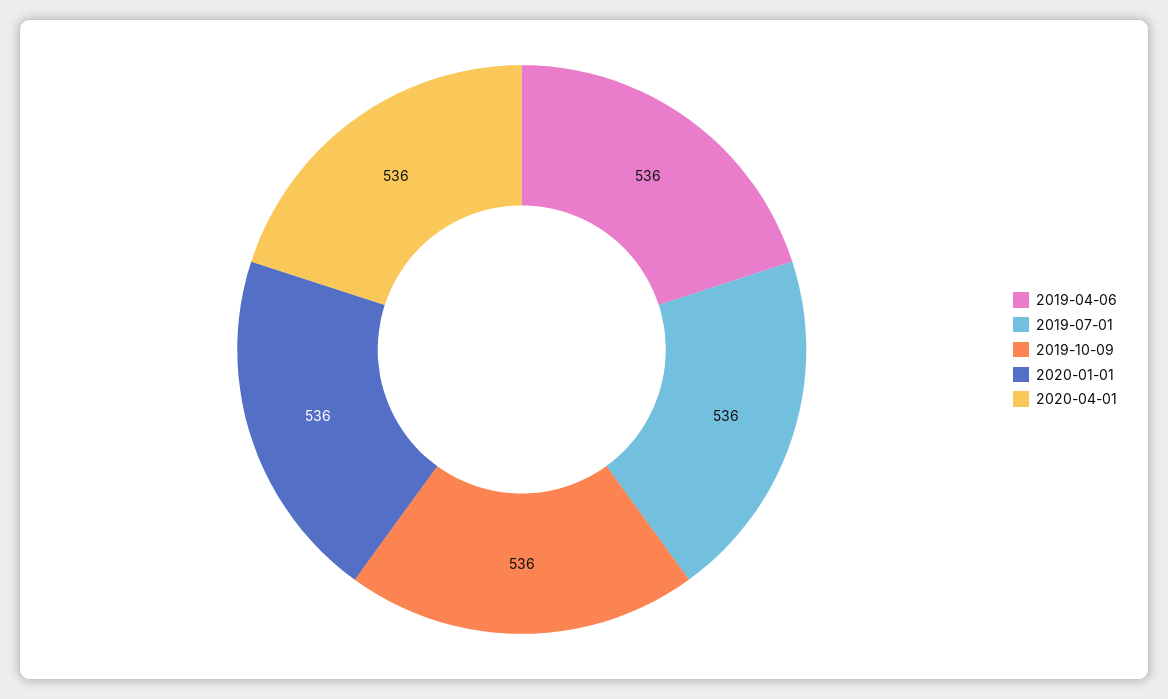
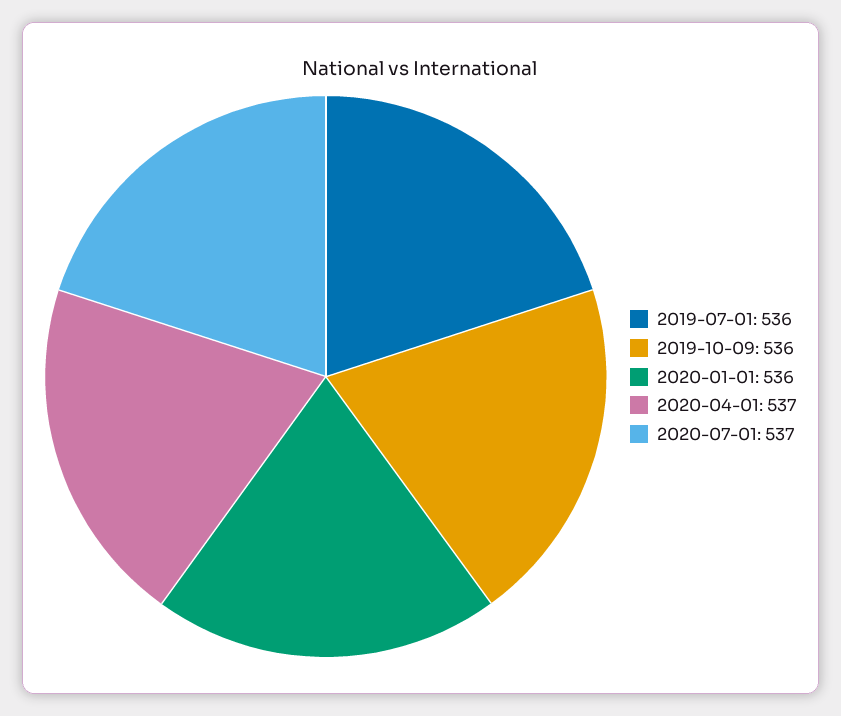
2019-04-06: 536 -> none
2020-04-01: 536 -> 537
2020-07-01: none -> 537

